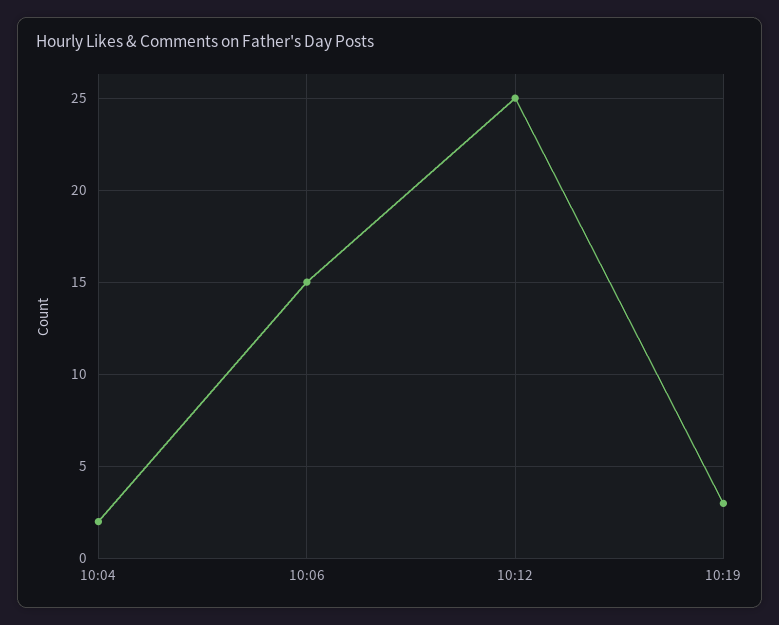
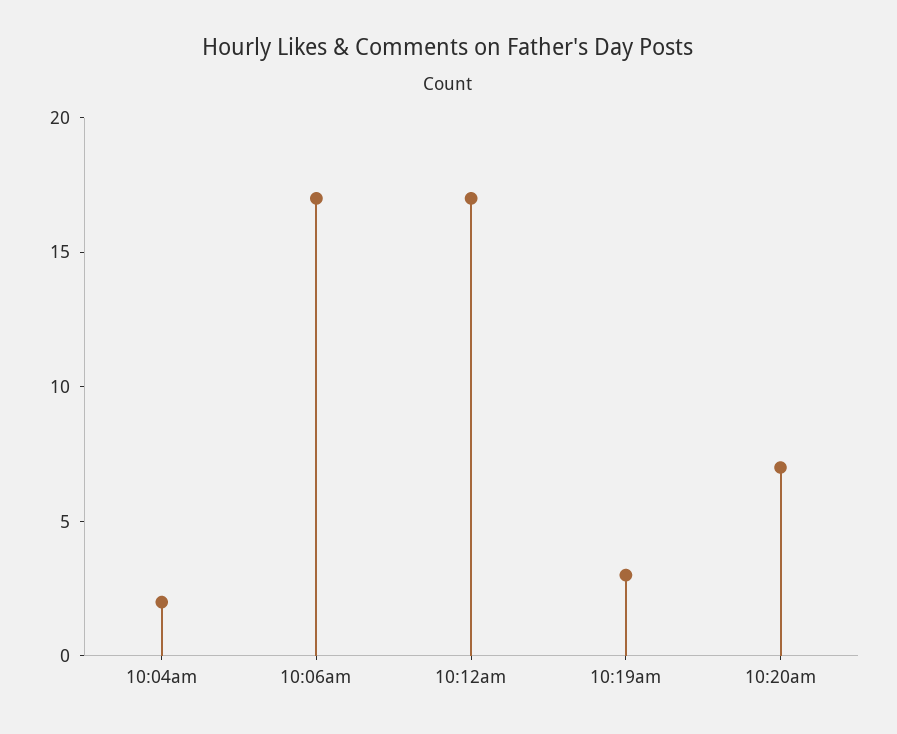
10:06: 15 -> 17
10:12: 25 -> 17
10:20am: none -> 7

